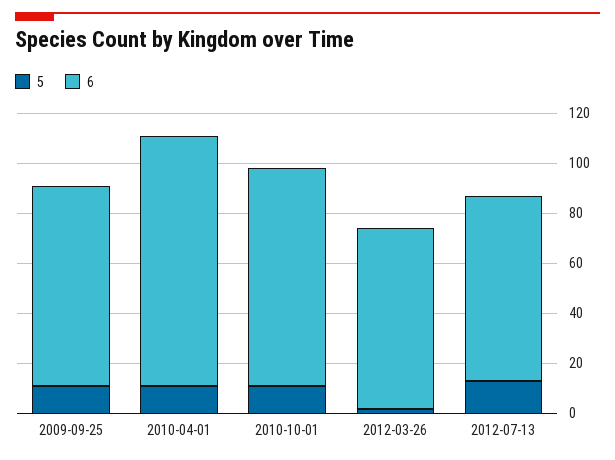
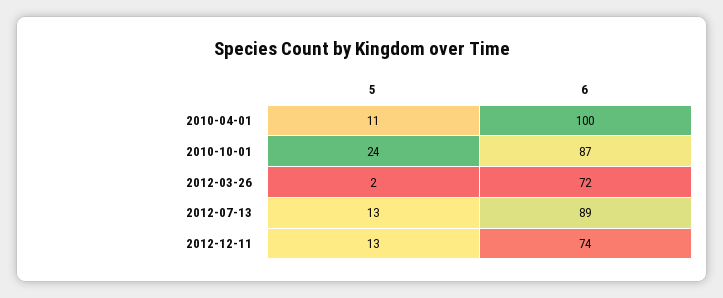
5, 2009-09-25: 10 -> none
6, 2009-09-25: 80 -> none
5, 2010-10-01: 10 -> 24
6, 2012-07-13: 75 -> 89
5, 2012-12-11: none -> 13
6, 2012-12-11: none -> 74

